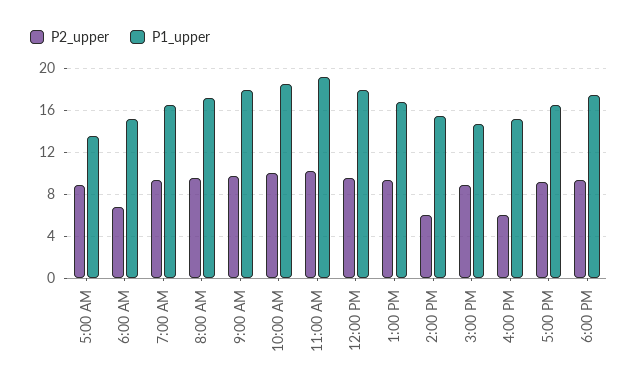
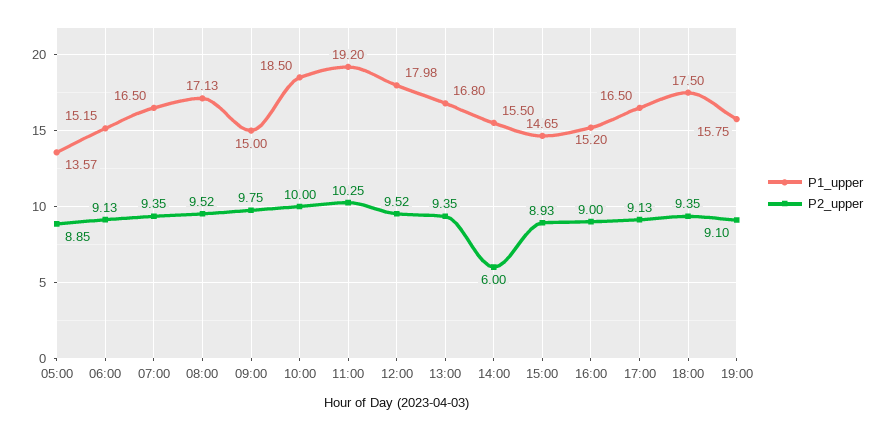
P2_upper, 6:00 AM: 7 -> 9.13
P1_upper, 9:00 AM: 18 -> 15
P2_upper, 4:00 PM: 6 -> 9
P1_upper, 19:00: none -> 15.75
P2_upper, 19:00: none -> 9.1

